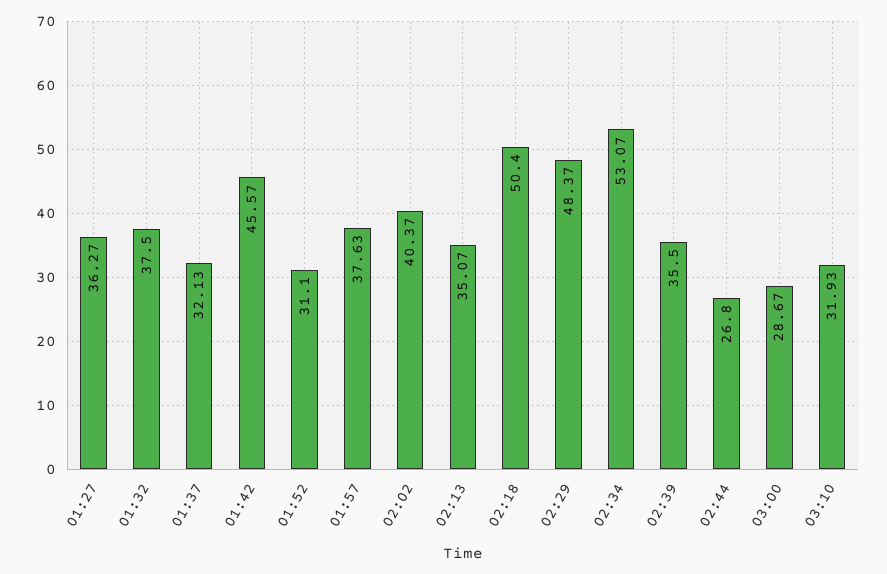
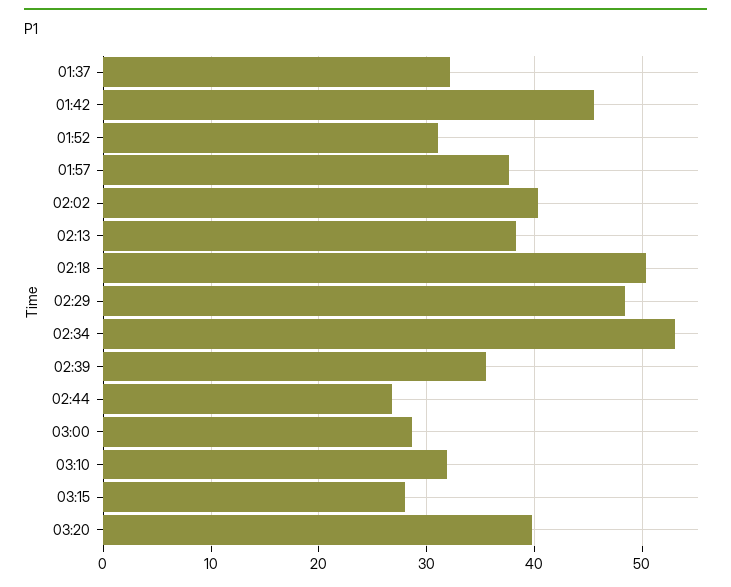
01:27: 36.27 -> none
01:32: 37.5 -> none
02:13: 35.07 -> 38
03:15: none -> 28
03:20: none -> 40

